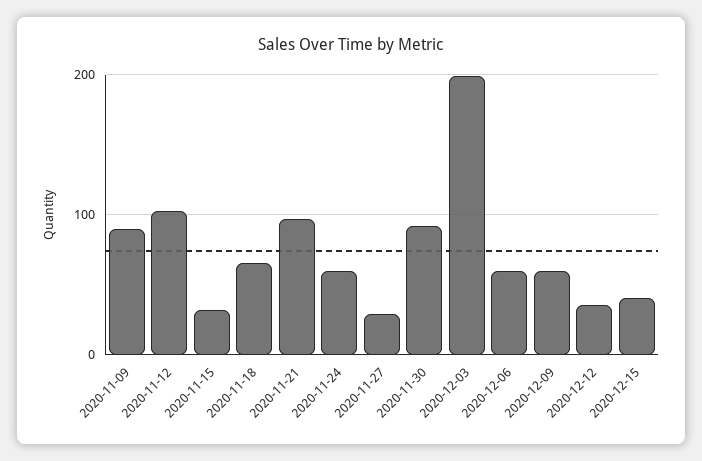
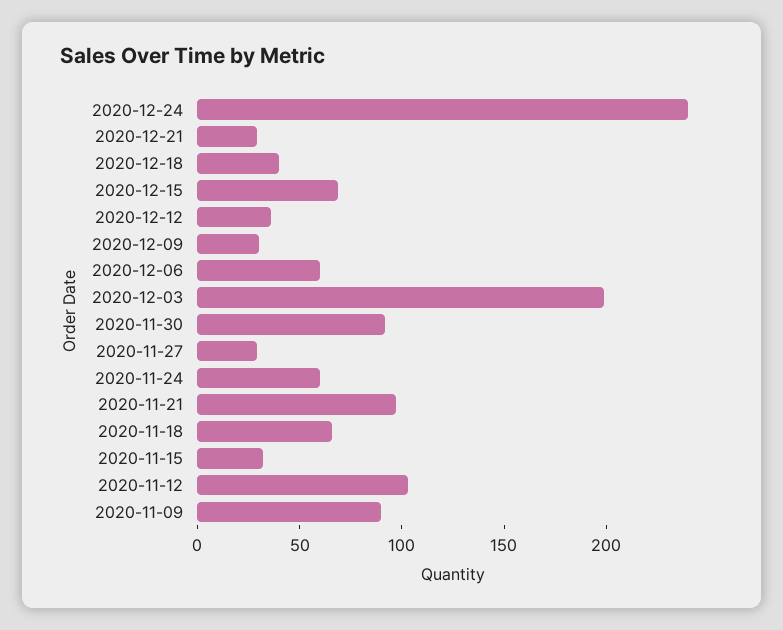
2020-12-09: 60 -> 30
2020-12-15: 40 -> 70
2020-12-24: none -> 240
2020-12-21: none -> 30
2020-12-18: none -> 40

